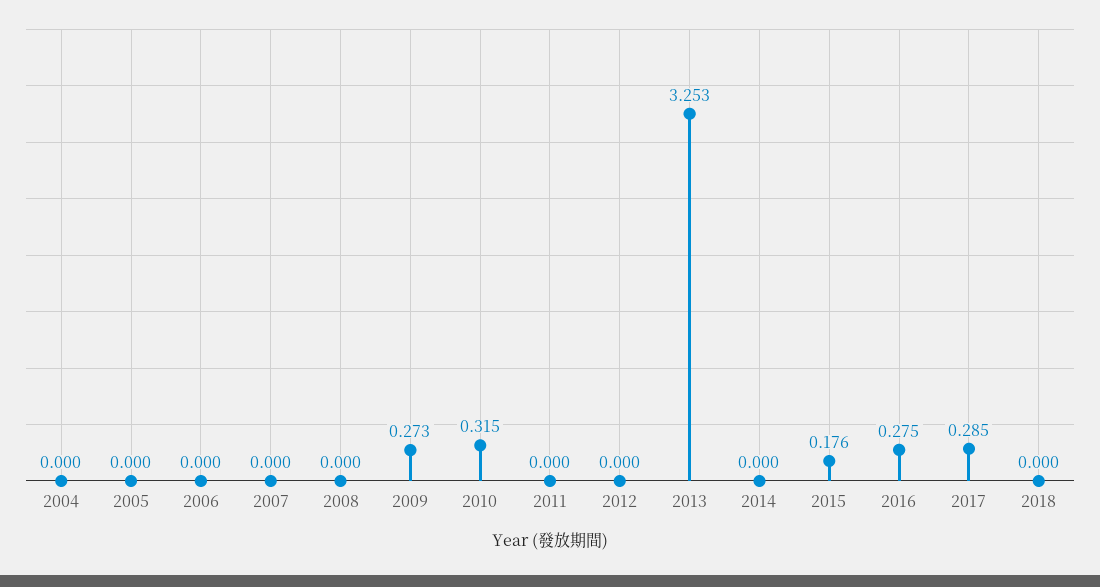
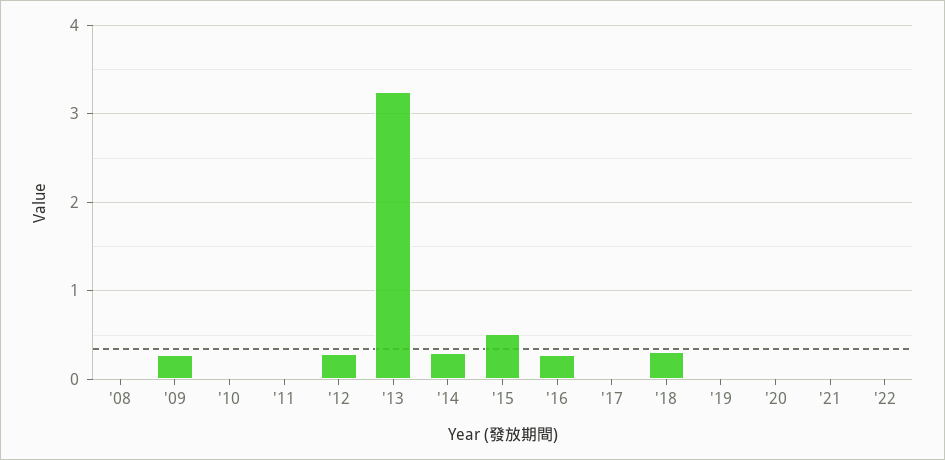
2004: 0 -> none
2005: 0 -> none
2006: 0 -> none
2007: 0 -> none
2010: 0.315 -> 0
2012: 0 -> 0.3
2014: 0 -> 0.3
2015: 0.176 -> 0.5
2017: 0.285 -> 0
2018: 0 -> 0.3
'19: none -> 0
'20: none -> 0
'21: none -> 0
'22: none -> 0

